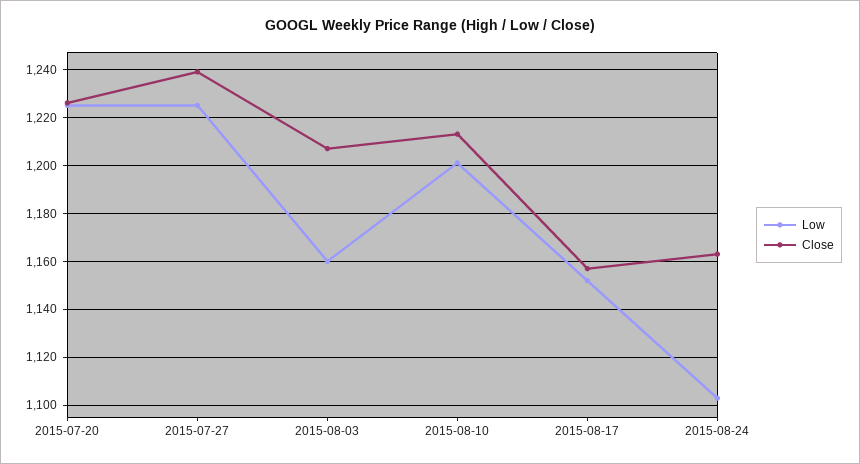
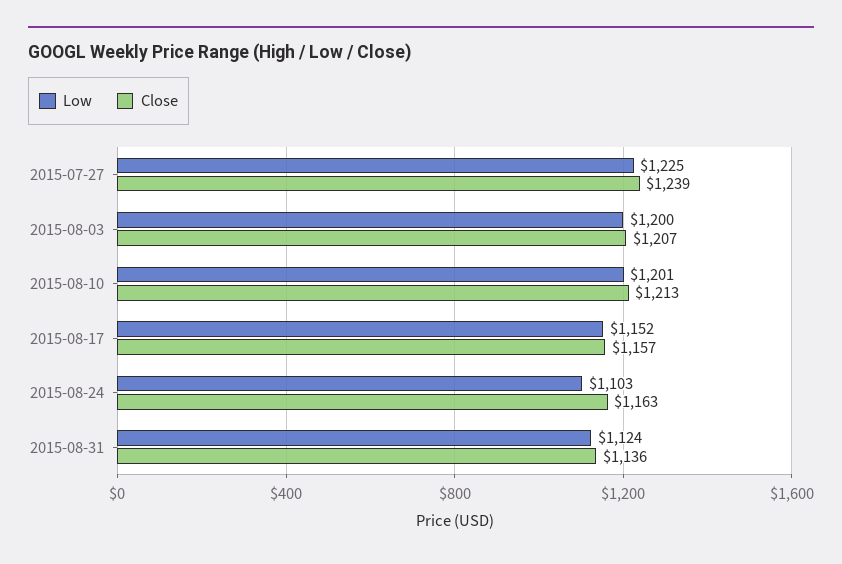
Low, 2015-07-20: 1225 -> none
Close, 2015-07-20: 1225 -> none
Low, 2015-08-03: 1160 -> 1200
Low, 2015-08-31: none -> 1124
Close, 2015-08-31: none -> 1136

